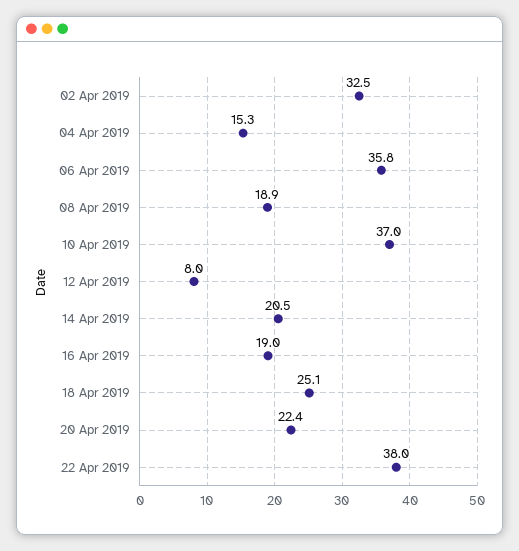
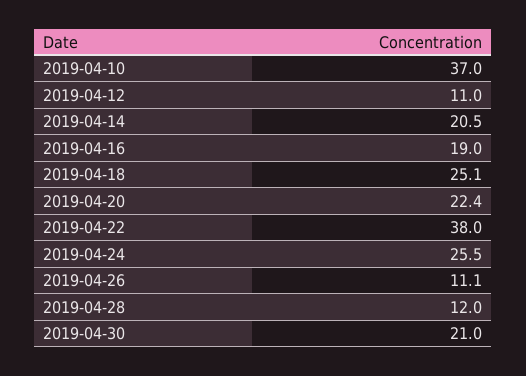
02 Apr 2019: 32.5 -> none
04 Apr 2019: 15.3 -> none
06 Apr 2019: 35.8 -> none
08 Apr 2019: 18.9 -> none
12 Apr 2019: 8 -> 11
2019-04-24: none -> 25.5
2019-04-26: none -> 11.1
2019-04-28: none -> 12
2019-04-30: none -> 21

